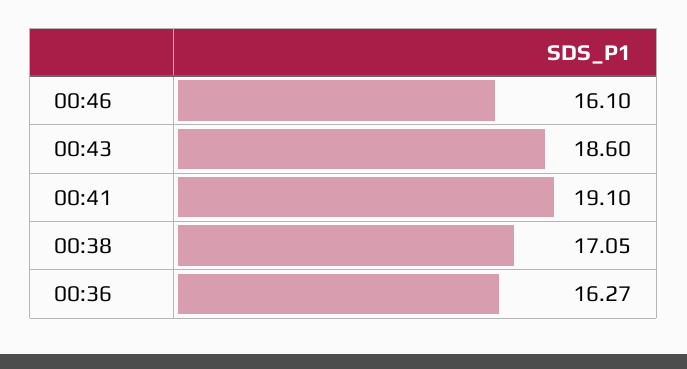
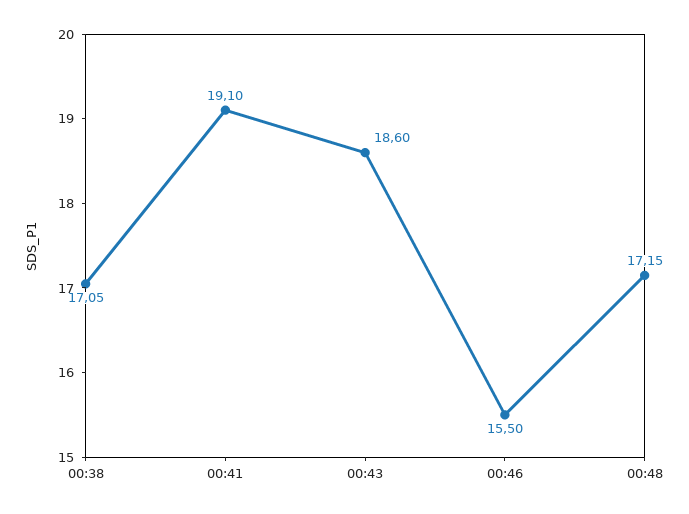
00:46: 16.1 -> 15.5
00:36: 16.27 -> none
00:48: none -> 17.15

